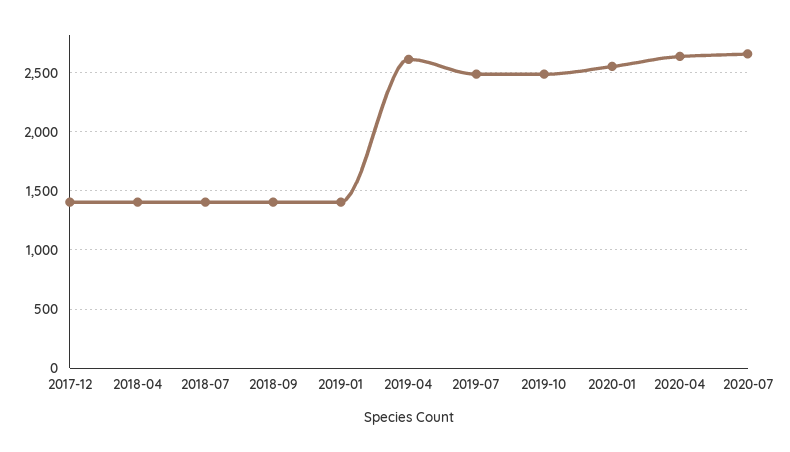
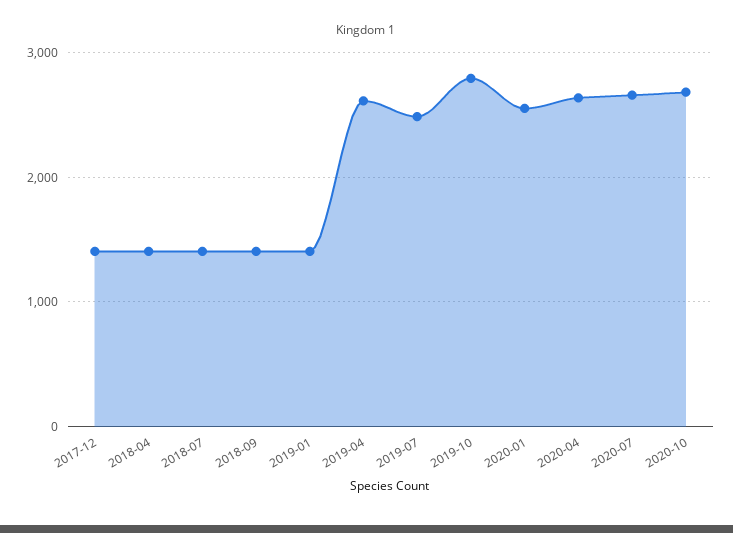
2019-10: 2500 -> 2800
2020-10: none -> 2700

